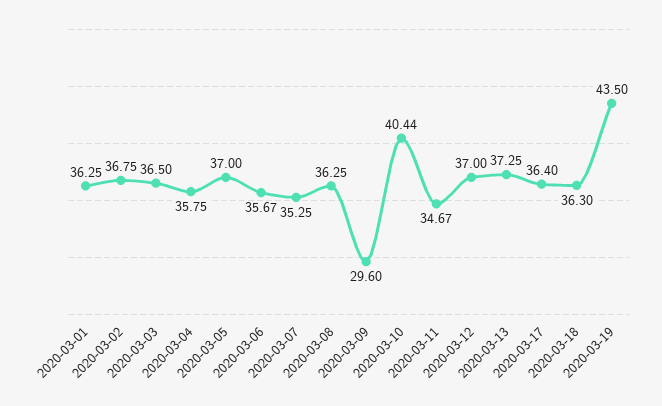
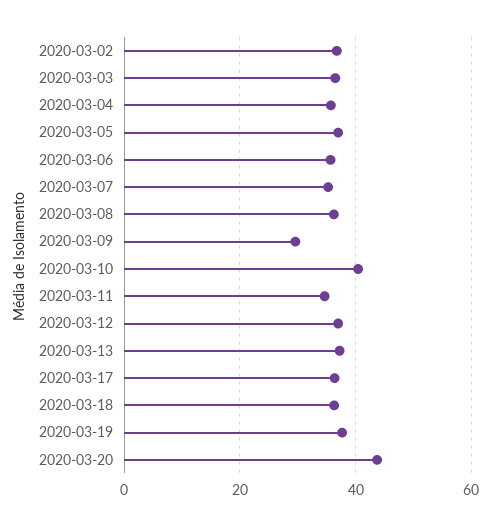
2020-03-01: 36.25 -> none
2020-03-19: 43.5 -> 38
2020-03-20: none -> 44

